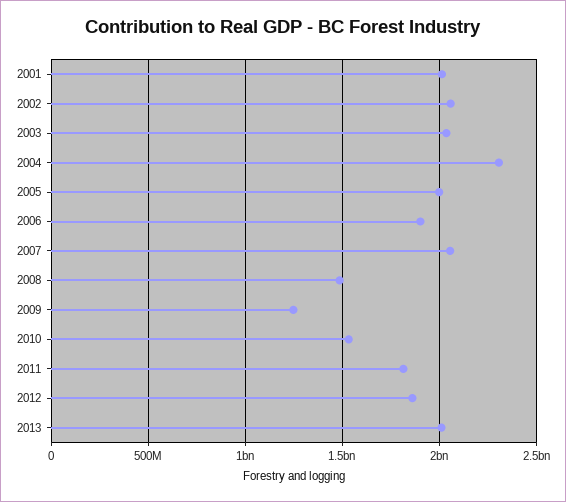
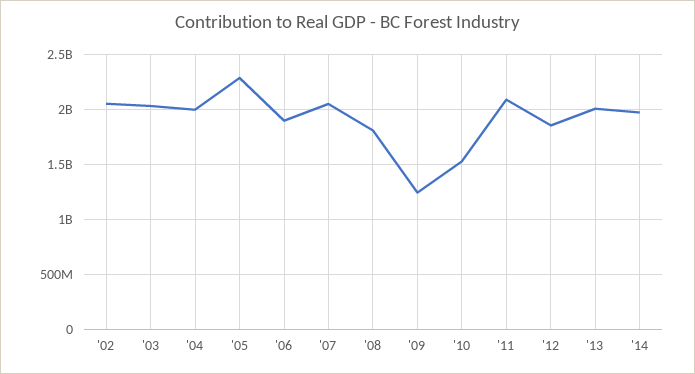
2001: 2000000000 -> none
2004: 2300000000 -> 2000000000
2005: 2000000000 -> 2300000000
2008: 1500000000 -> 1800000000
2011: 1800000000 -> 2100000000
'14: none -> 2000000000

